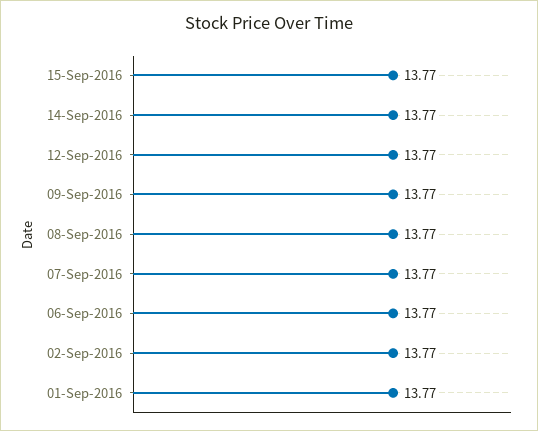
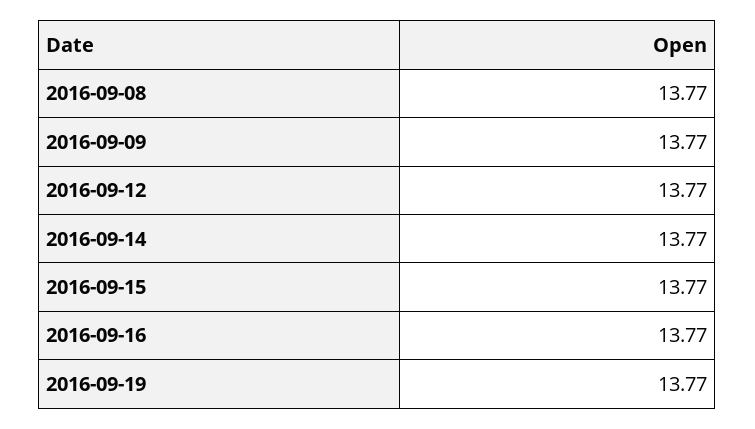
07-Sep-2016: 13.77 -> none
06-Sep-2016: 13.77 -> none
02-Sep-2016: 13.77 -> none
01-Sep-2016: 13.77 -> none
2016-09-16: none -> 13.77
2016-09-19: none -> 13.77

